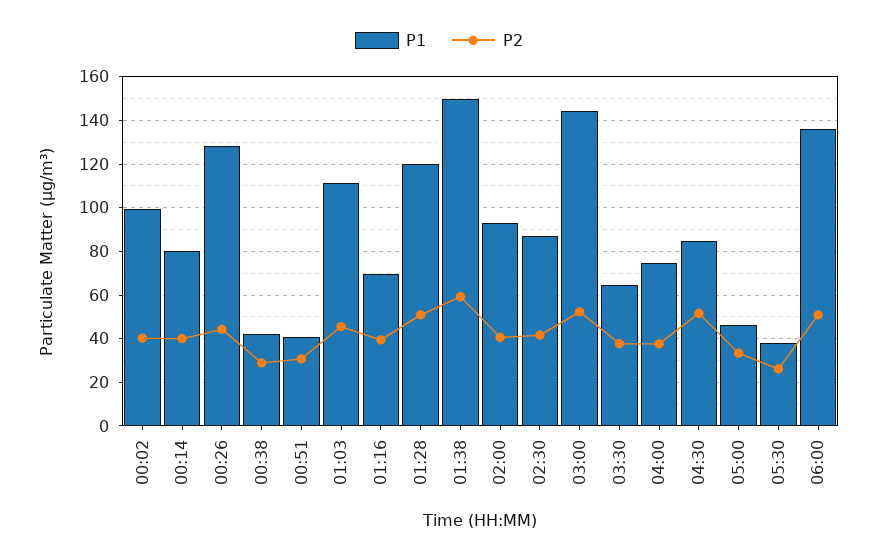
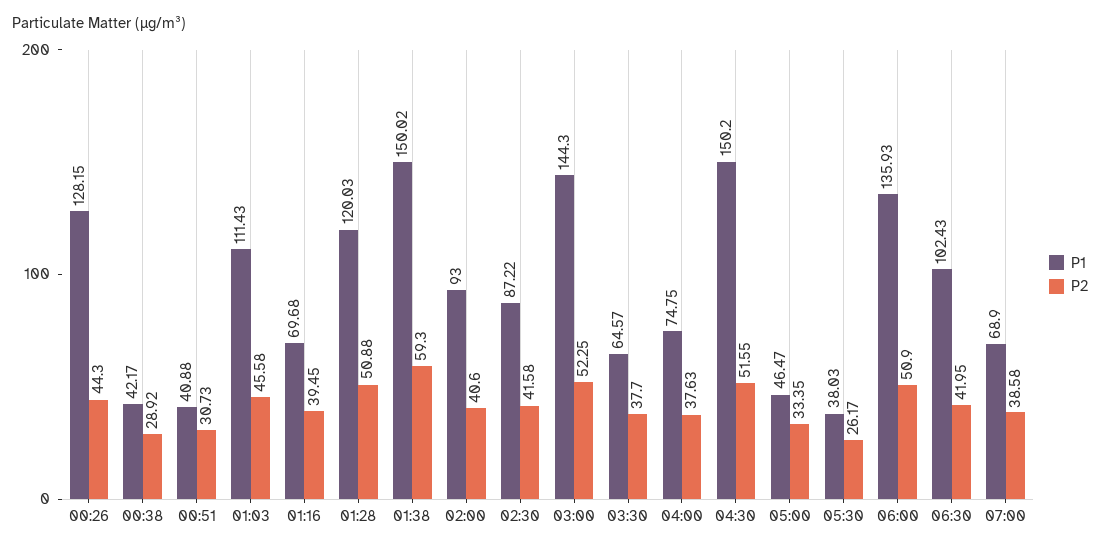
P1, 00:02: 100 -> none
P2, 00:02: 40 -> none
P1, 00:14: 80 -> none
P2, 00:14: 40 -> none
P1, 04:30: 85 -> 150.2
P1, 06:30: none -> 102.43
P2, 06:30: none -> 41.95
P1, 07:00: none -> 68.9
P2, 07:00: none -> 38.58

